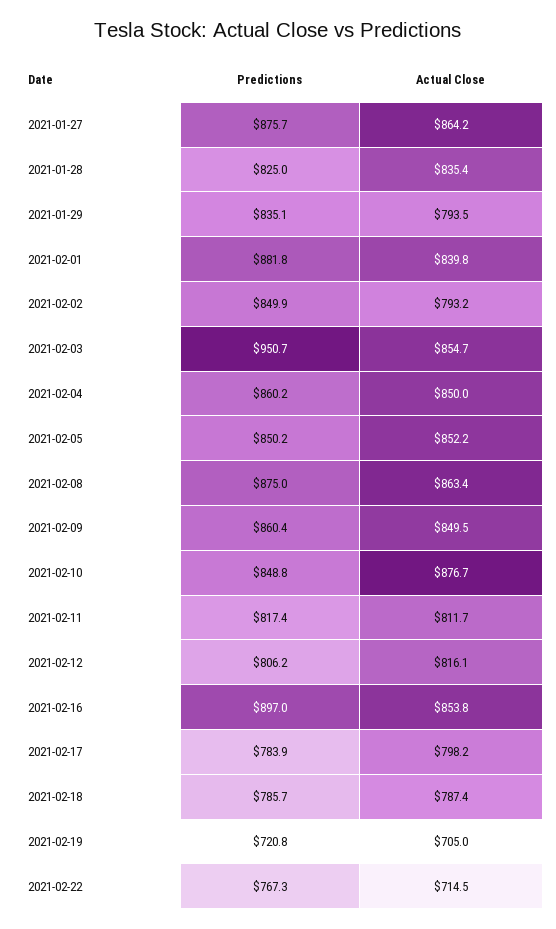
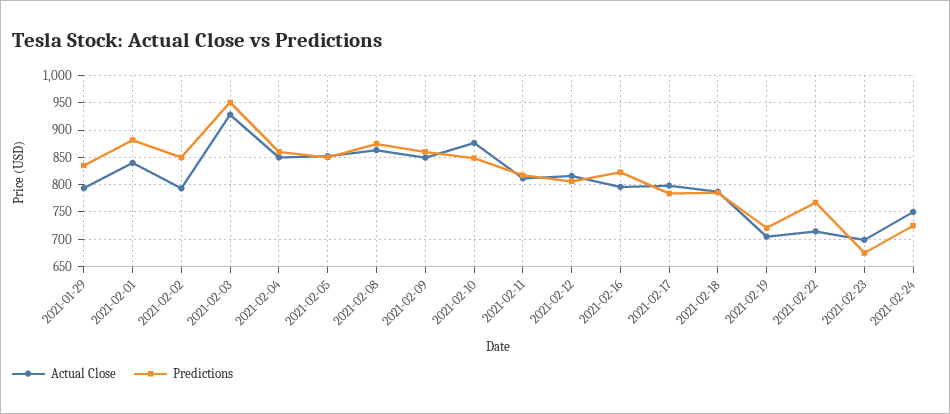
Predictions, 2021-01-27: 875.7 -> none
Actual Close, 2021-01-27: 864.2 -> none
Predictions, 2021-01-28: 825 -> none
Actual Close, 2021-01-28: 835.4 -> none
Actual Close, 2021-02-03: 854.7 -> 925
Predictions, 2021-02-16: 897 -> 825
Actual Close, 2021-02-16: 853.8 -> 800
Actual Close, 2021-02-23: none -> 700
Predictions, 2021-02-23: none -> 675
Actual Close, 2021-02-24: none -> 750
Predictions, 2021-02-24: none -> 725

